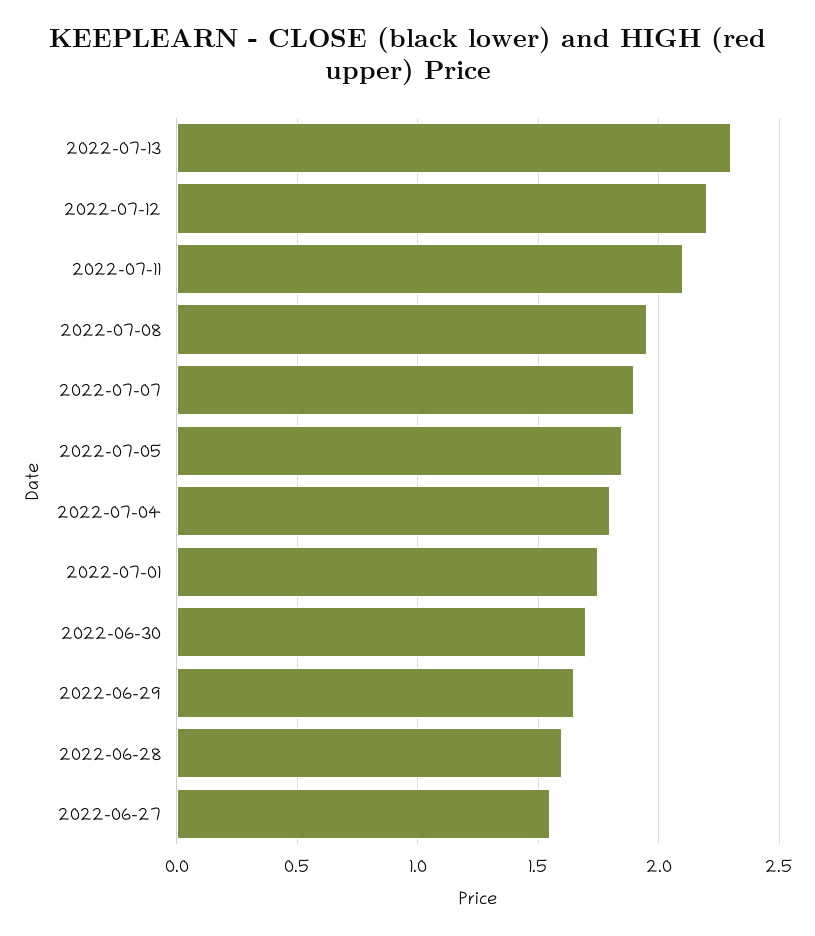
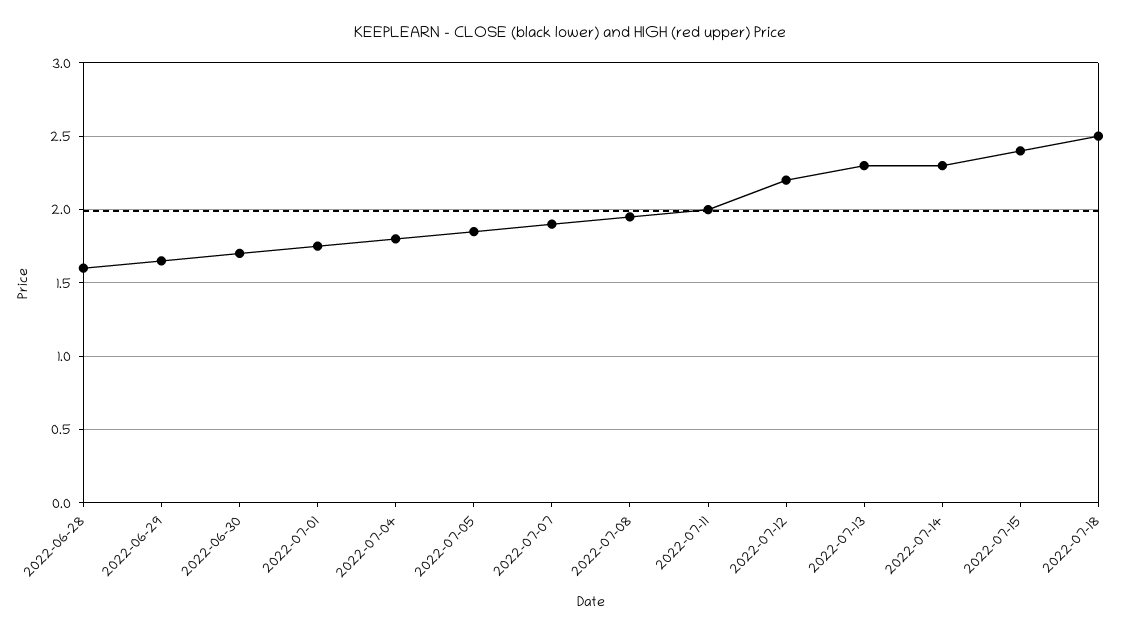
2022-07-11: 2.1 -> 2
2022-06-27: 1.55 -> none
2022-07-14: none -> 2.3
2022-07-15: none -> 2.4
2022-07-18: none -> 2.5

